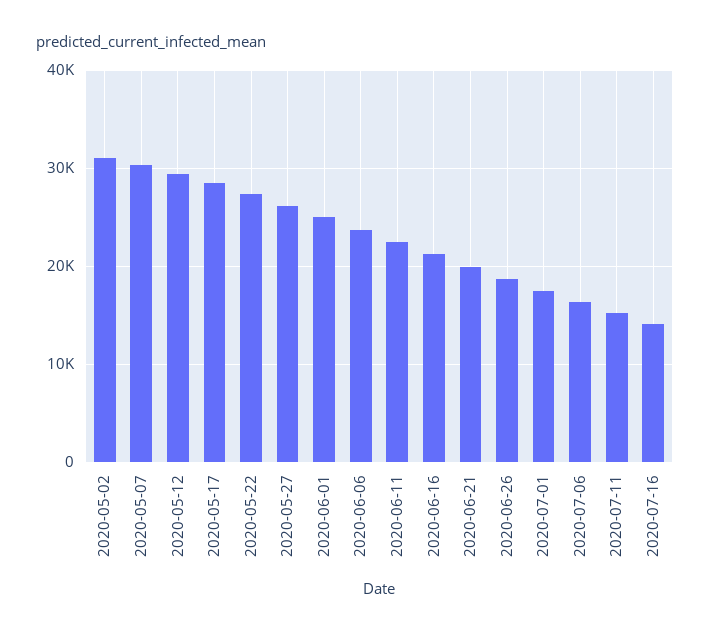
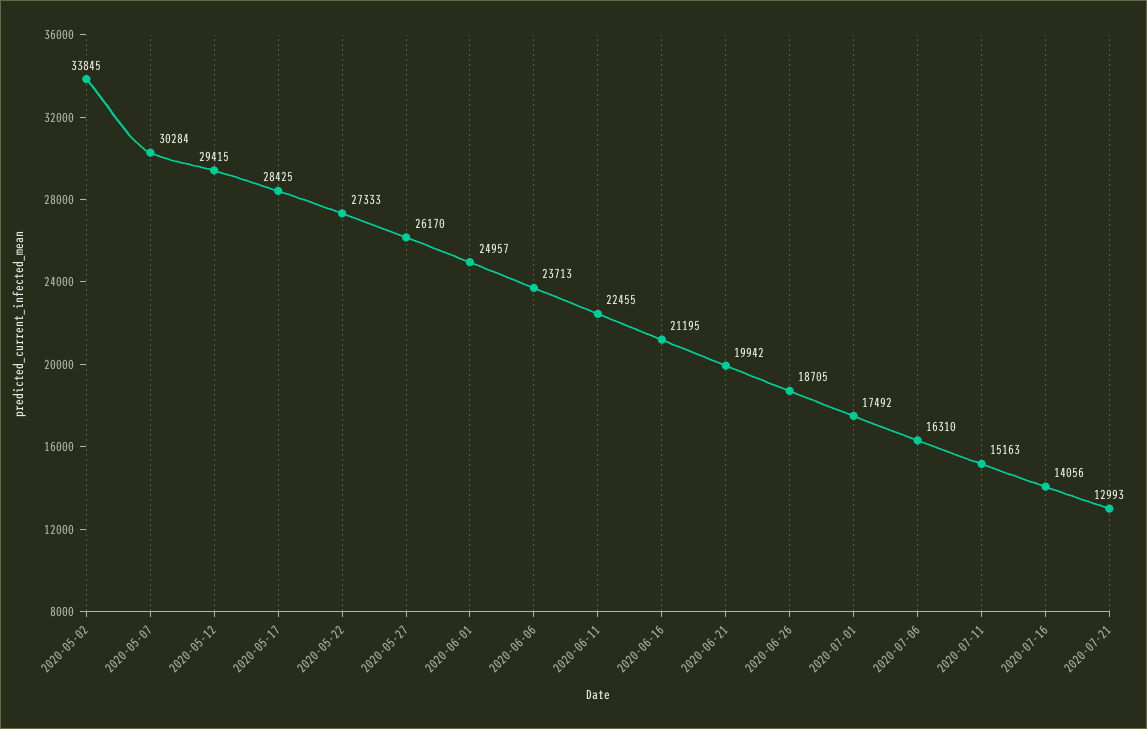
2020-05-02: 31000 -> 33845
2020-07-21: none -> 12993

